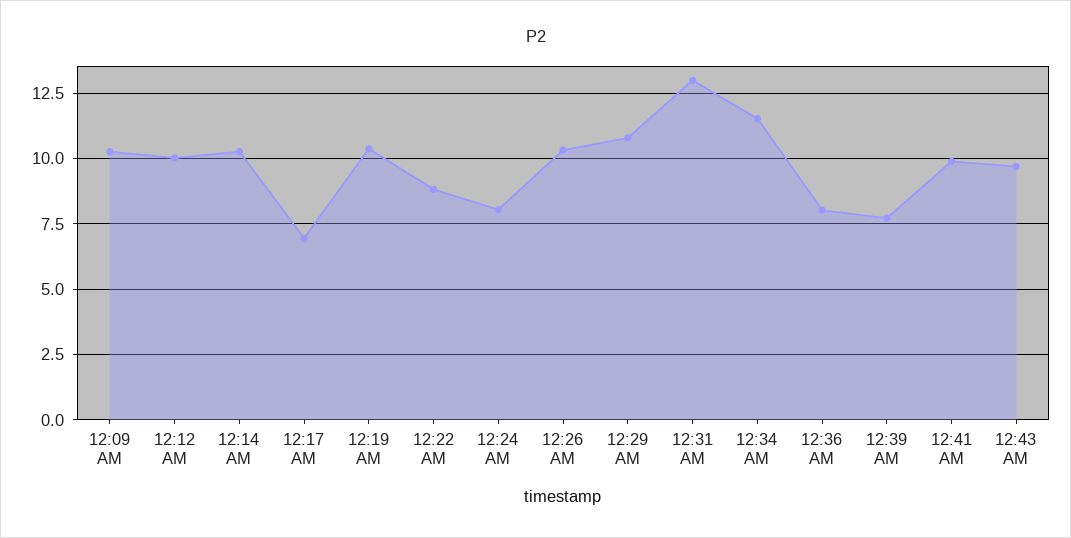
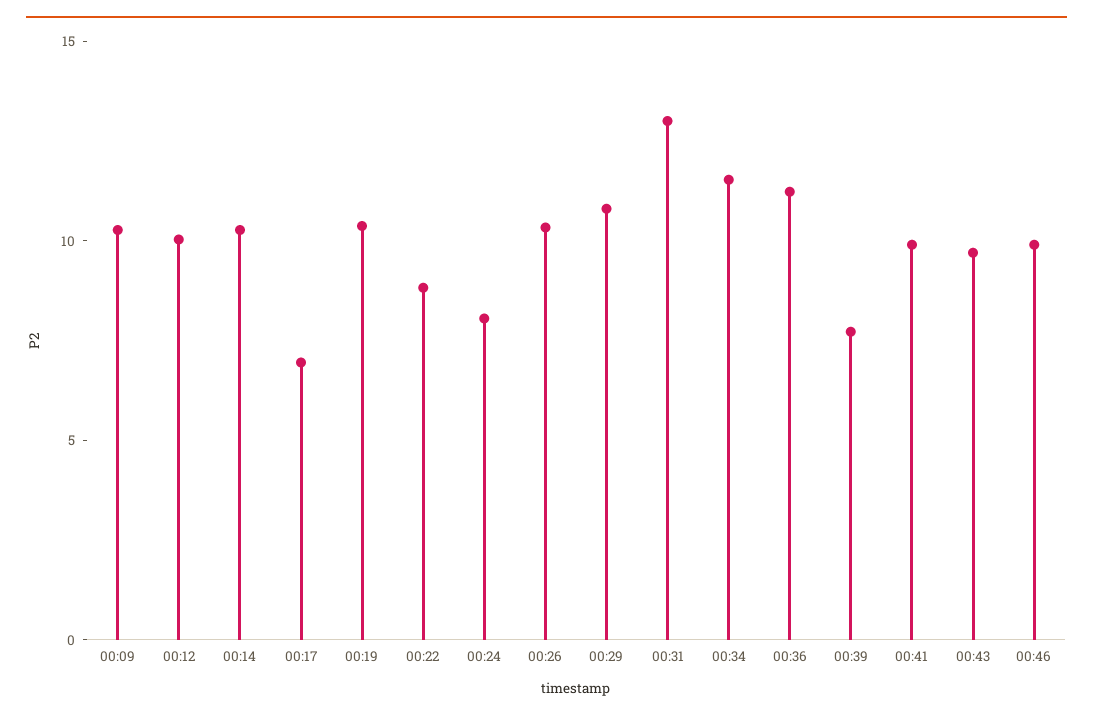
12:36 AM: 8 -> 11
00:46: none -> 10

